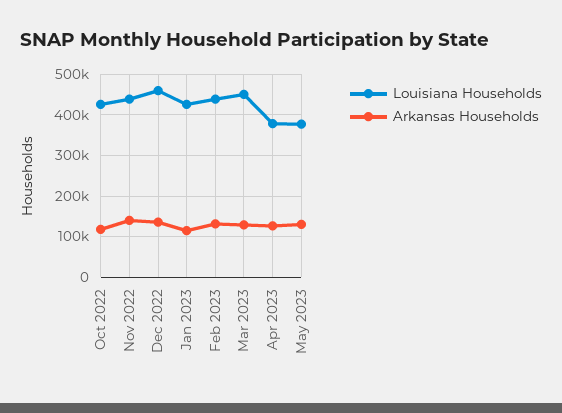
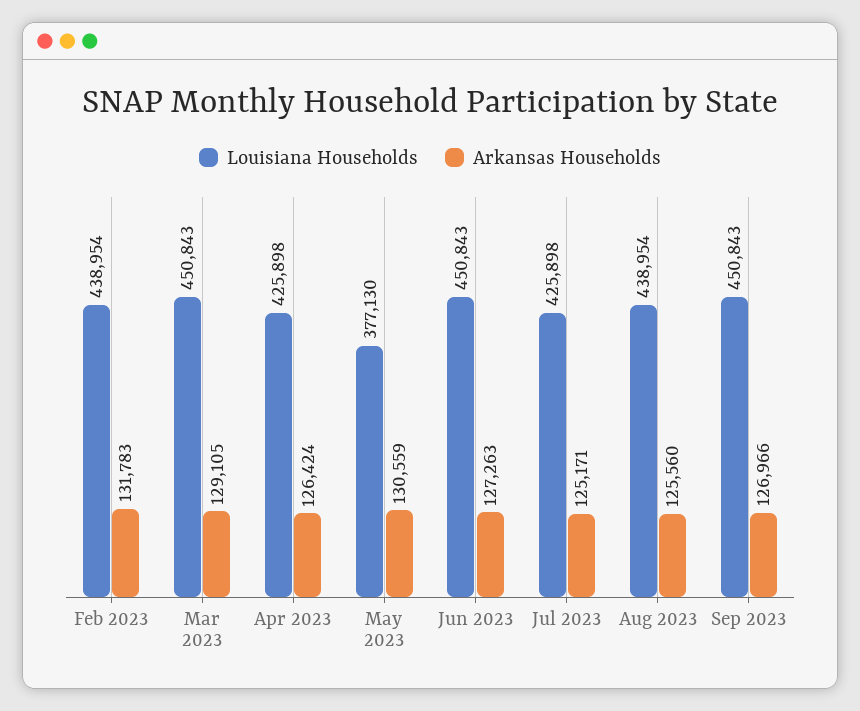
Louisiana Households, Oct 2022: 420000 -> none
Arkansas Households, Oct 2022: 120000 -> none
Louisiana Households, Nov 2022: 440000 -> none
Arkansas Households, Nov 2022: 140000 -> none
Louisiana Households, Dec 2022: 460000 -> none
Arkansas Households, Dec 2022: 140000 -> none
Louisiana Households, Jan 2023: 420000 -> none
Arkansas Households, Jan 2023: 120000 -> none
Louisiana Households, Apr 2023: 380000 -> 425898
Louisiana Households, Jun 2023: none -> 450843
Arkansas Households, Jun 2023: none -> 127263
Louisiana Households, Jul 2023: none -> 425898
Arkansas Households, Jul 2023: none -> 125171
Louisiana Households, Aug 2023: none -> 438954
Arkansas Households, Aug 2023: none -> 125560
Louisiana Households, Sep 2023: none -> 450843
Arkansas Households, Sep 2023: none -> 126966

